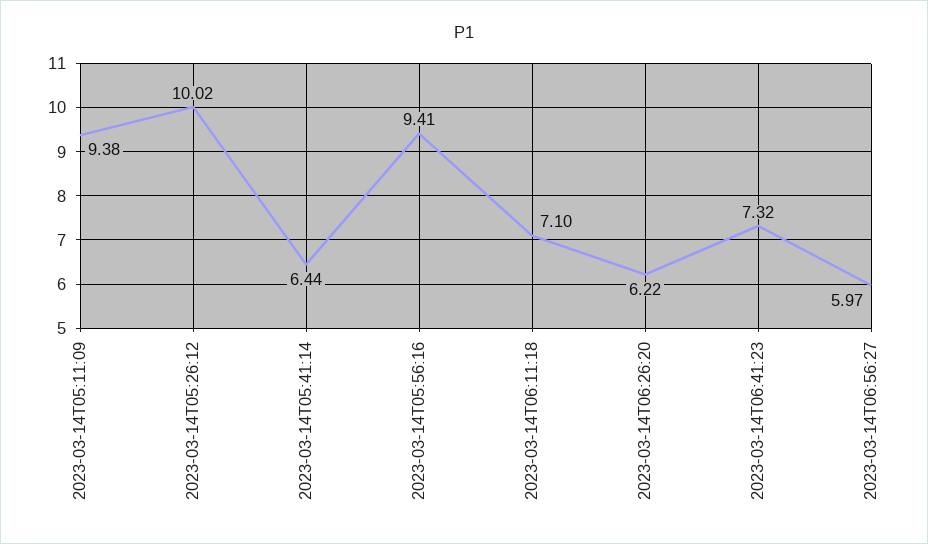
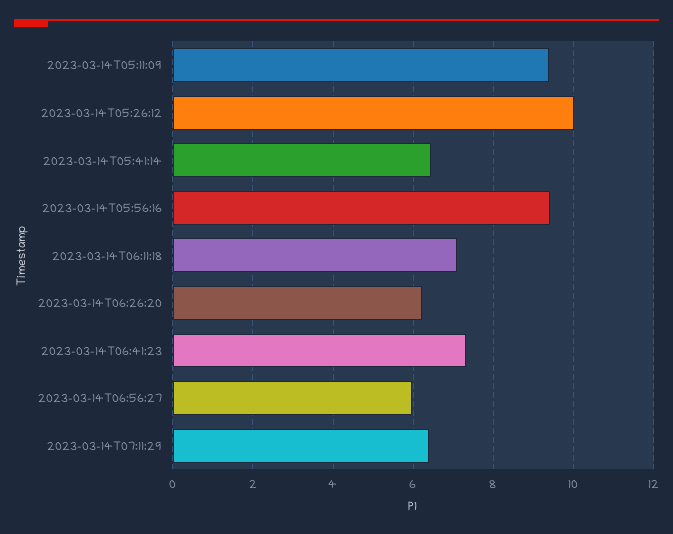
2023-03-14T07:11:29: none -> 6.4

